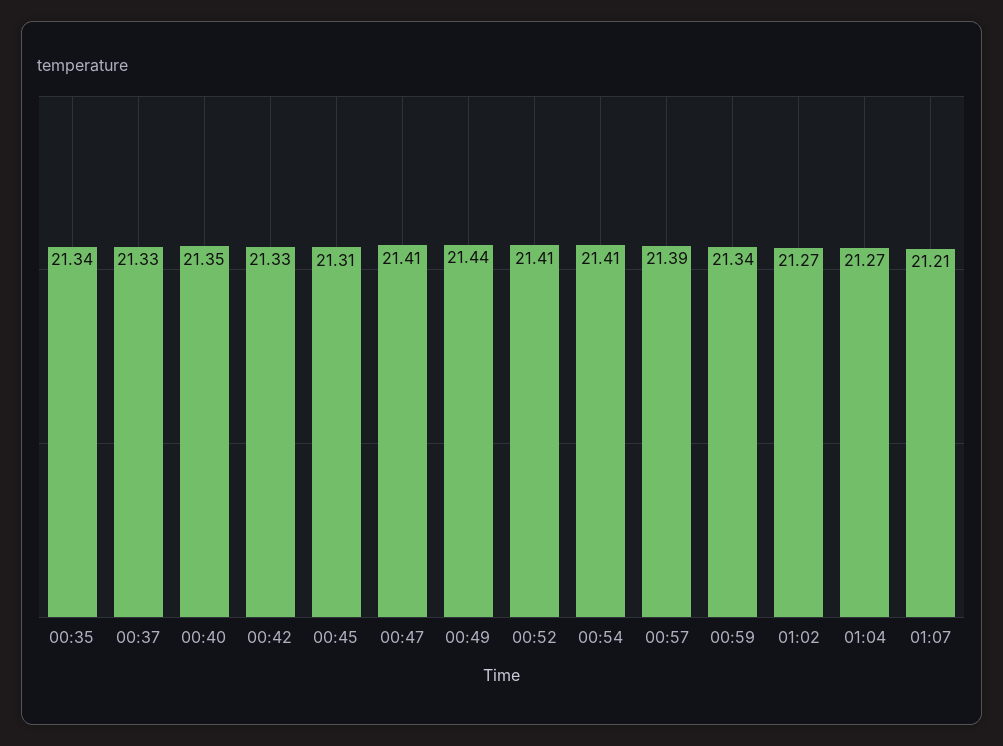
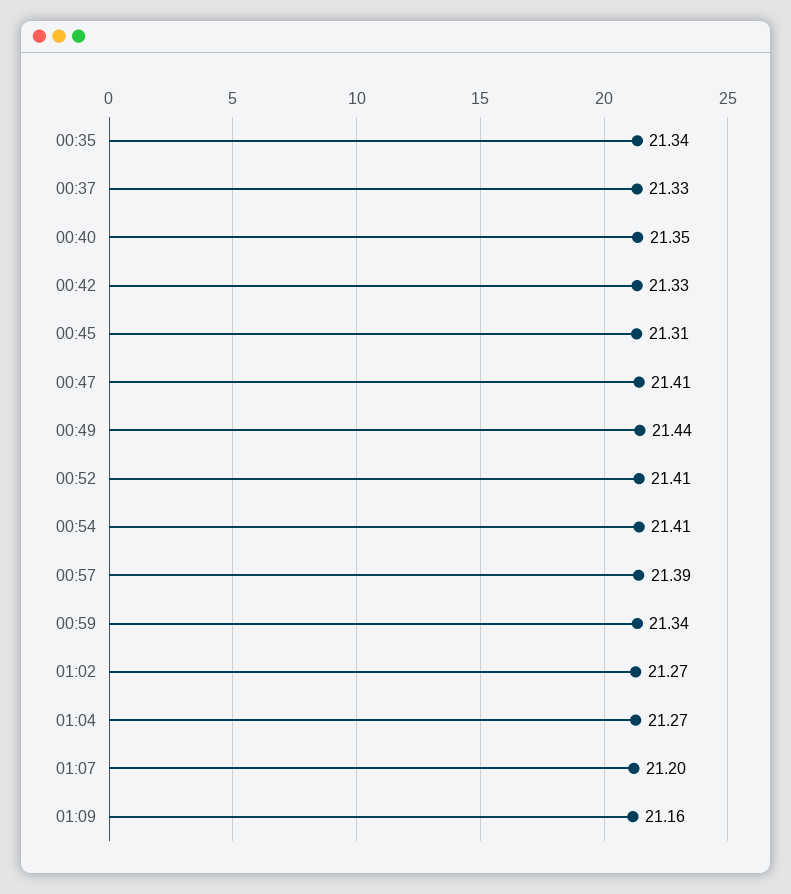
01:07: 21.21 -> 21.2
01:09: none -> 21.16

